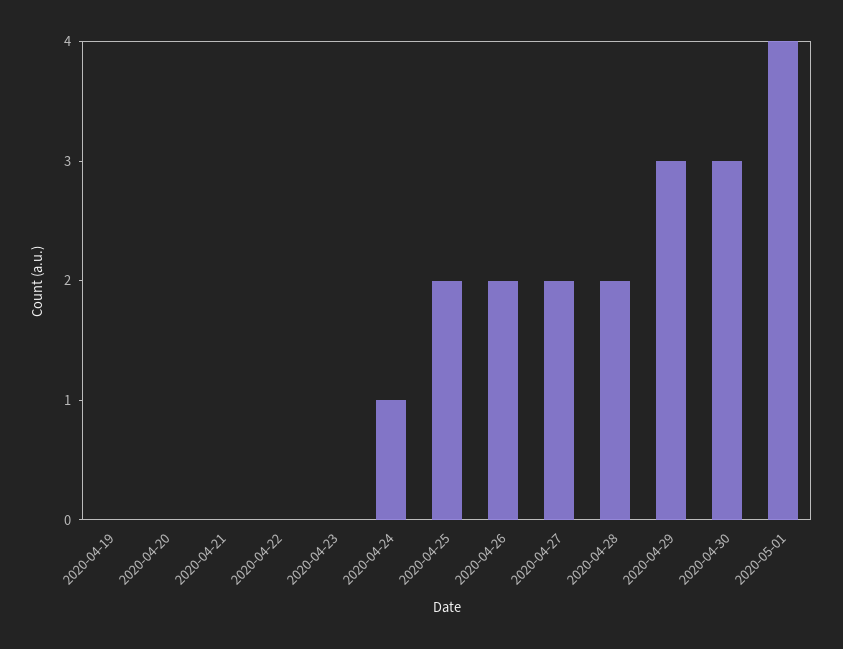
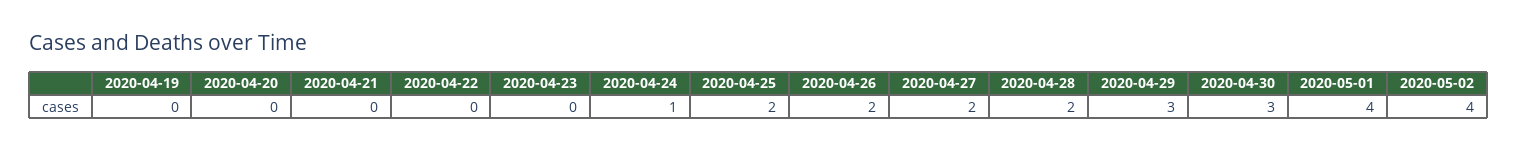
2020-05-02: none -> 4

